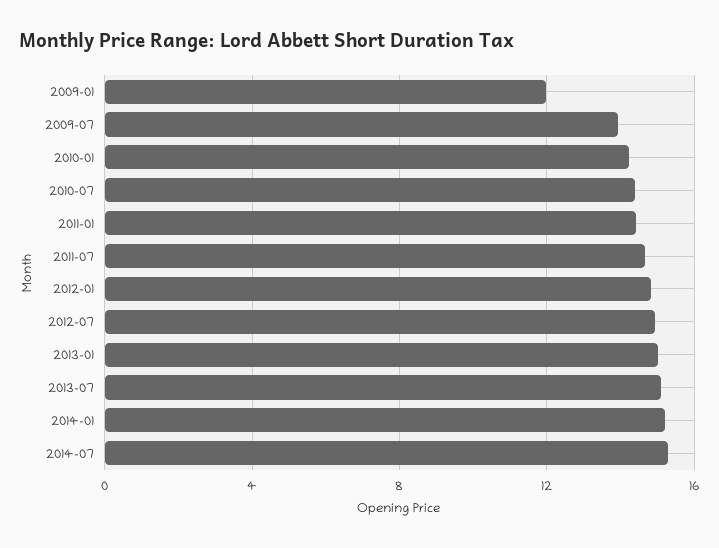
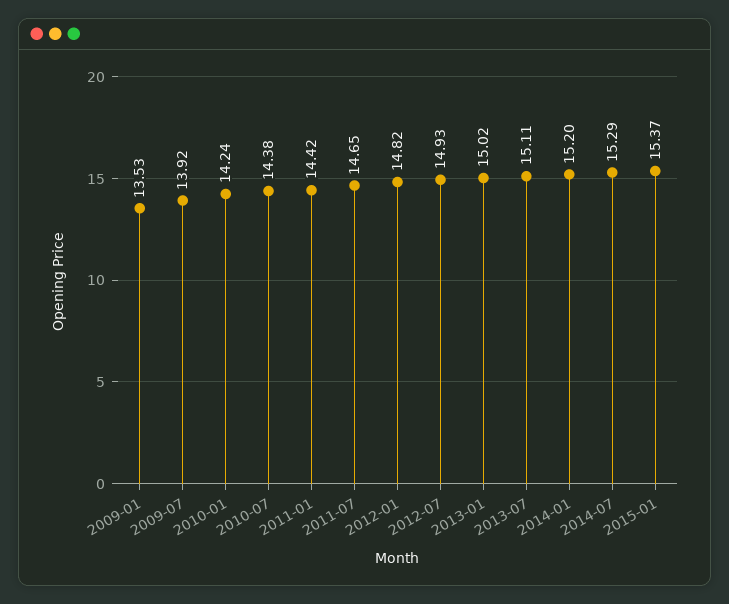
2009-01: 12 -> 13.53
2015-01: none -> 15.37

